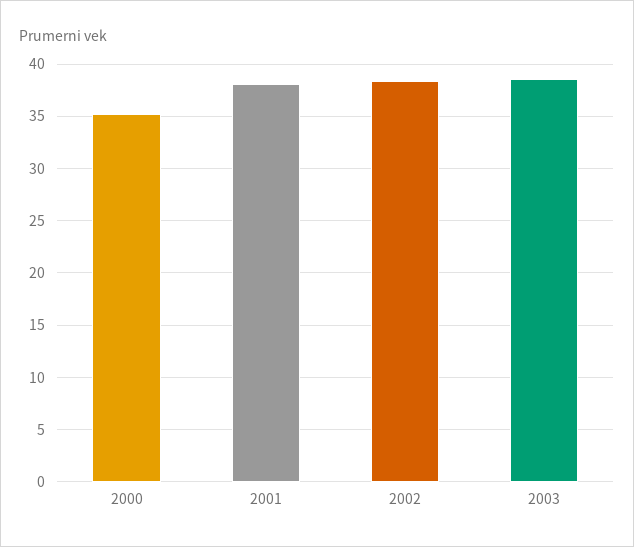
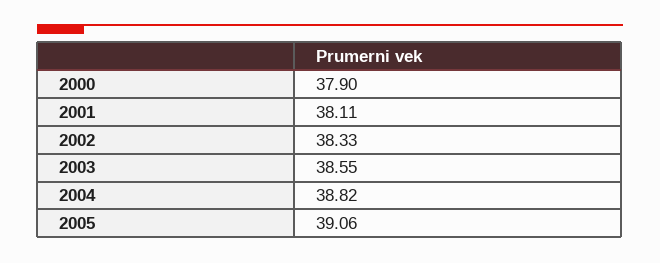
2000: 35 -> 37.9
2004: none -> 38.82
2005: none -> 39.06

